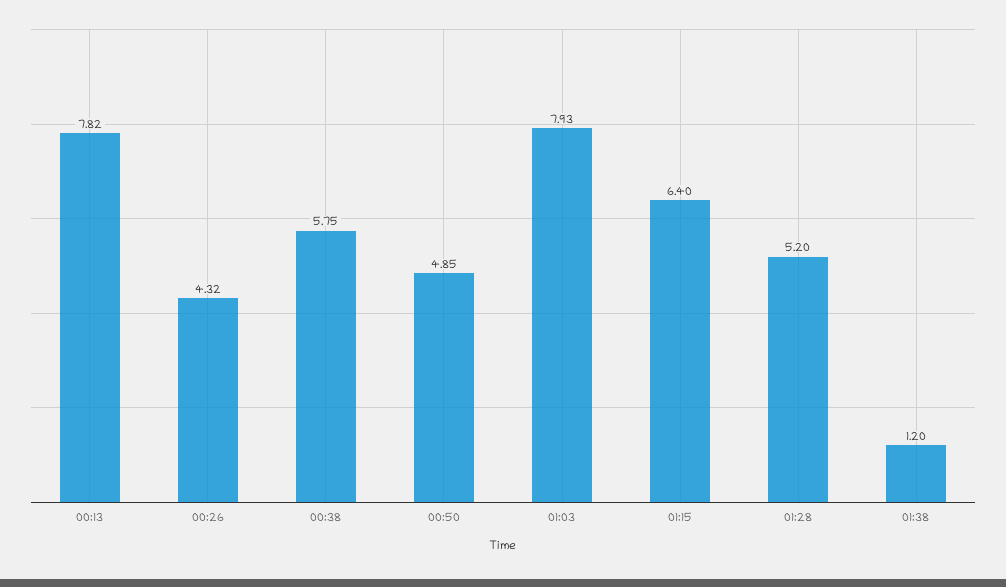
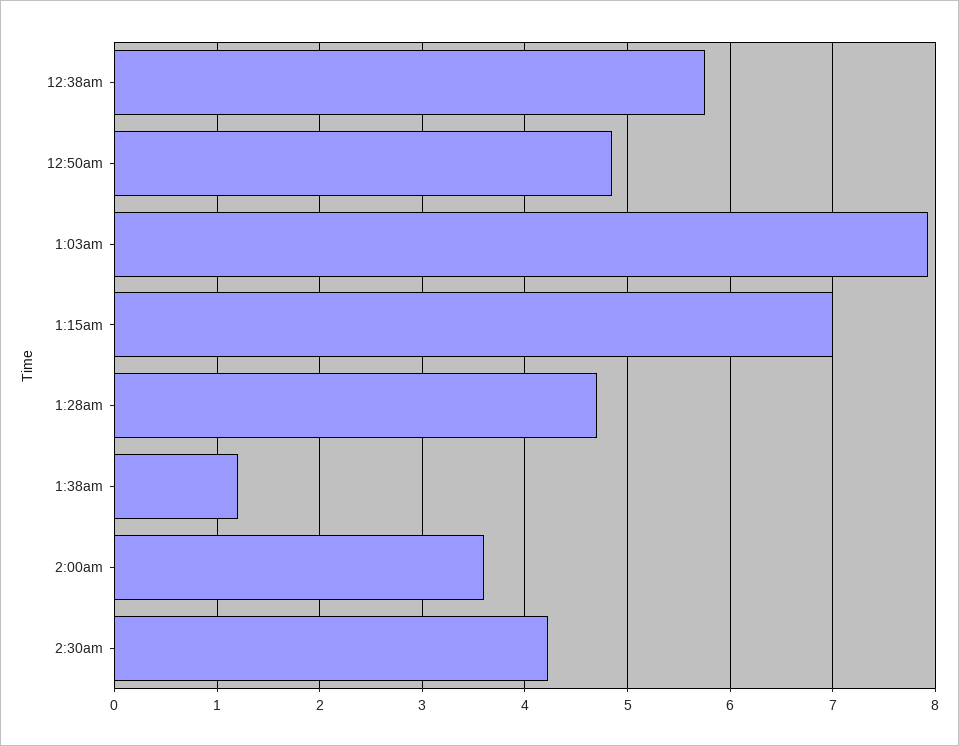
00:13: 7.82 -> none
00:26: 4.32 -> none
01:15: 6.4 -> 7
01:28: 5.2 -> 4.7
2:00am: none -> 3.6
2:30am: none -> 4.2

